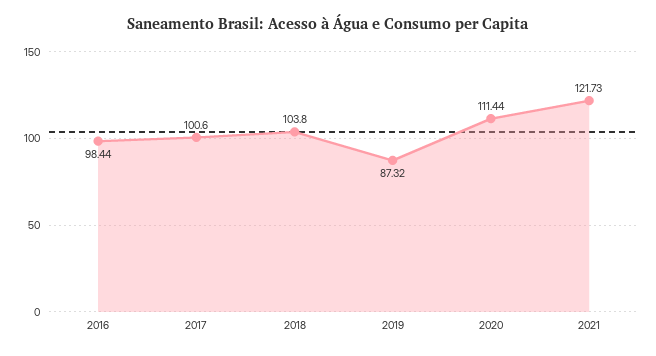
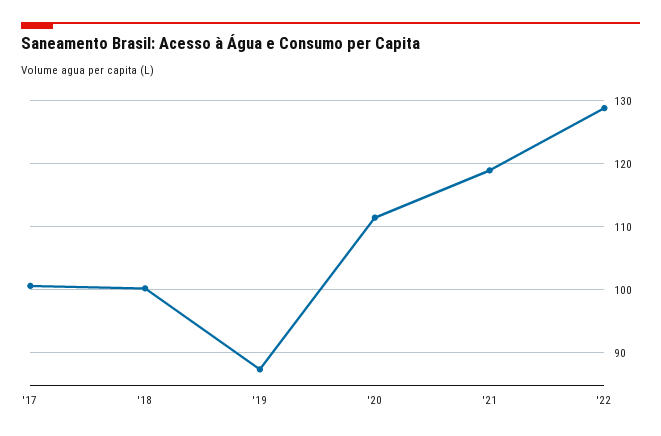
2016: 98.44 -> none
2018: 103.8 -> 100
2021: 121.73 -> 119
'22: none -> 129

